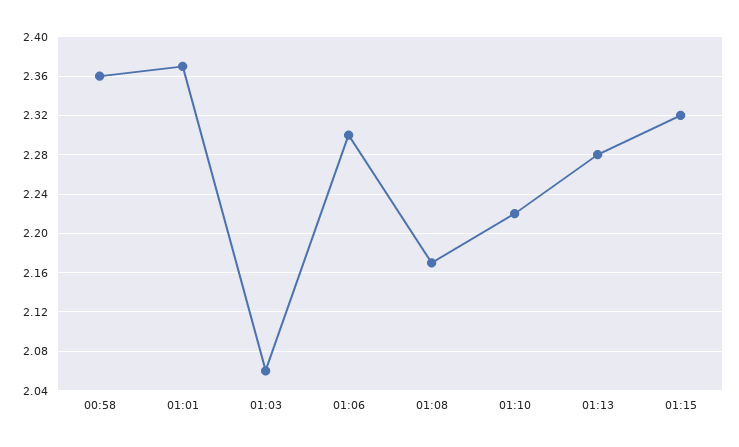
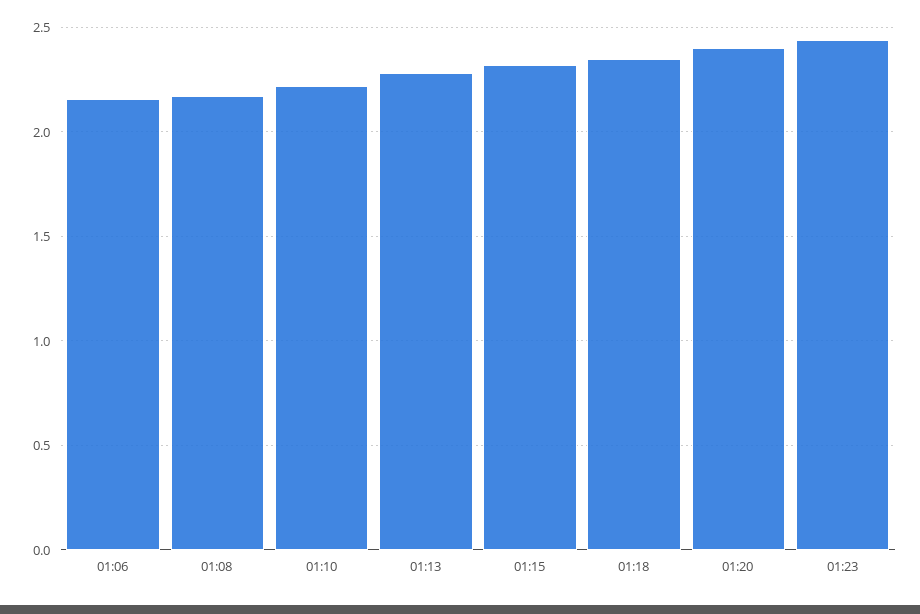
00:58: 2.36 -> none
01:01: 2.37 -> none
01:03: 2.06 -> none
01:06: 2.3 -> 2.15
01:18: none -> 2.35
01:20: none -> 2.4
01:23: none -> 2.45

